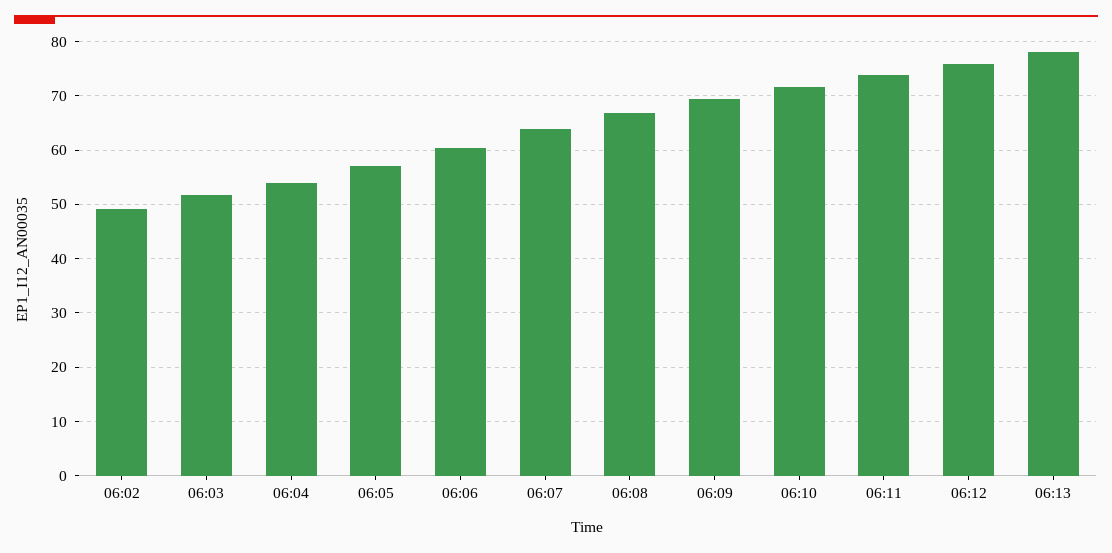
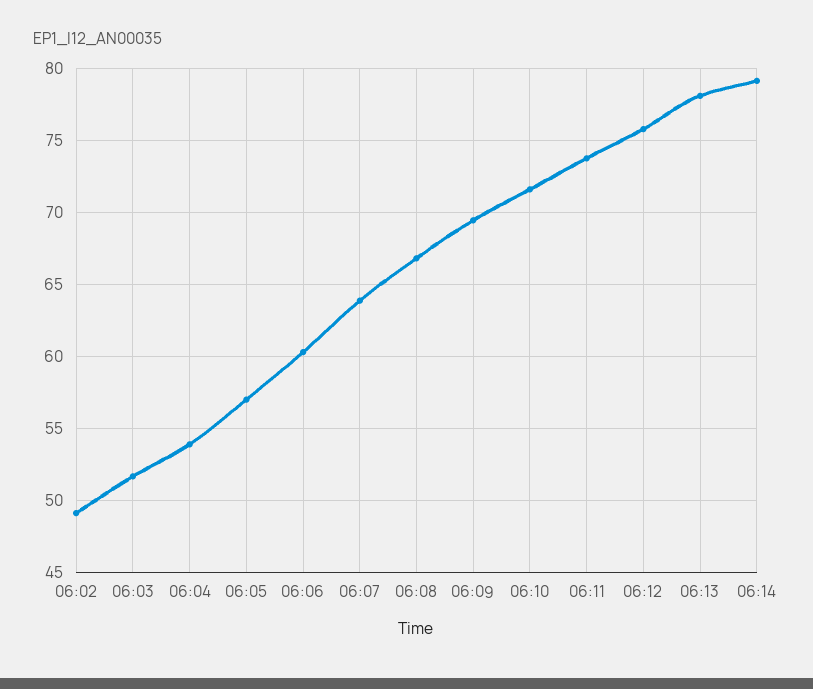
06:14: none -> 79

